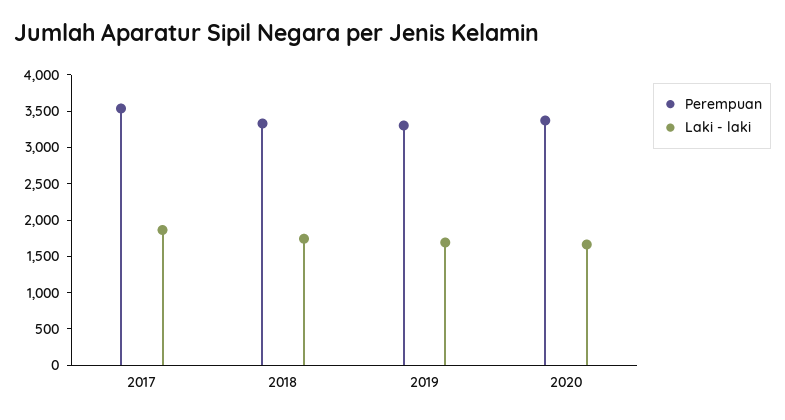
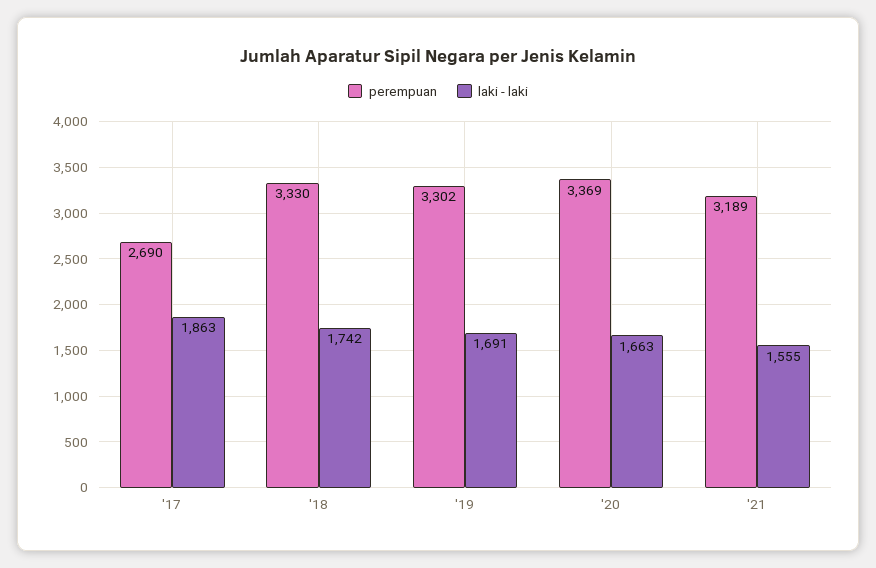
Perempuan, 2017: 3500 -> 2690
Perempuan, '21: none -> 3189
Laki - laki, '21: none -> 1555

